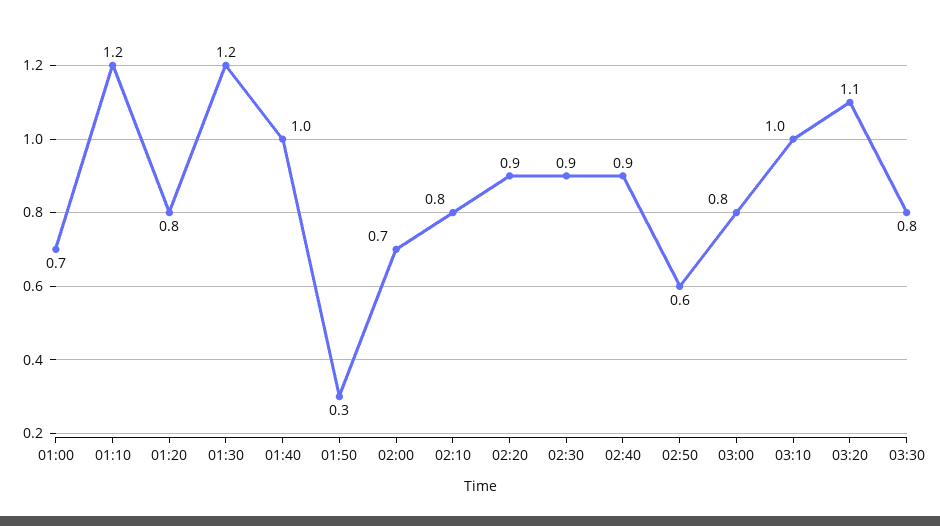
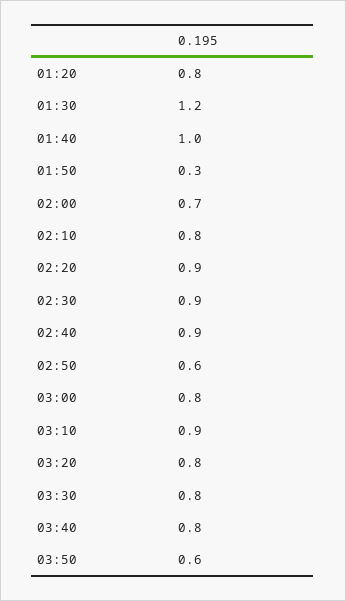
01:00: 0.7 -> none
01:10: 1.2 -> none
03:10: 1 -> 0.9
03:20: 1.1 -> 0.8
03:40: none -> 0.8
03:50: none -> 0.6

